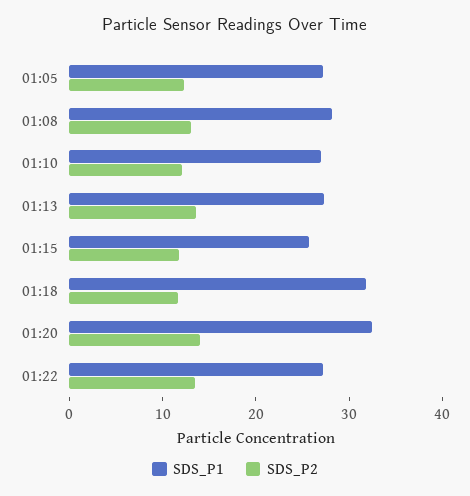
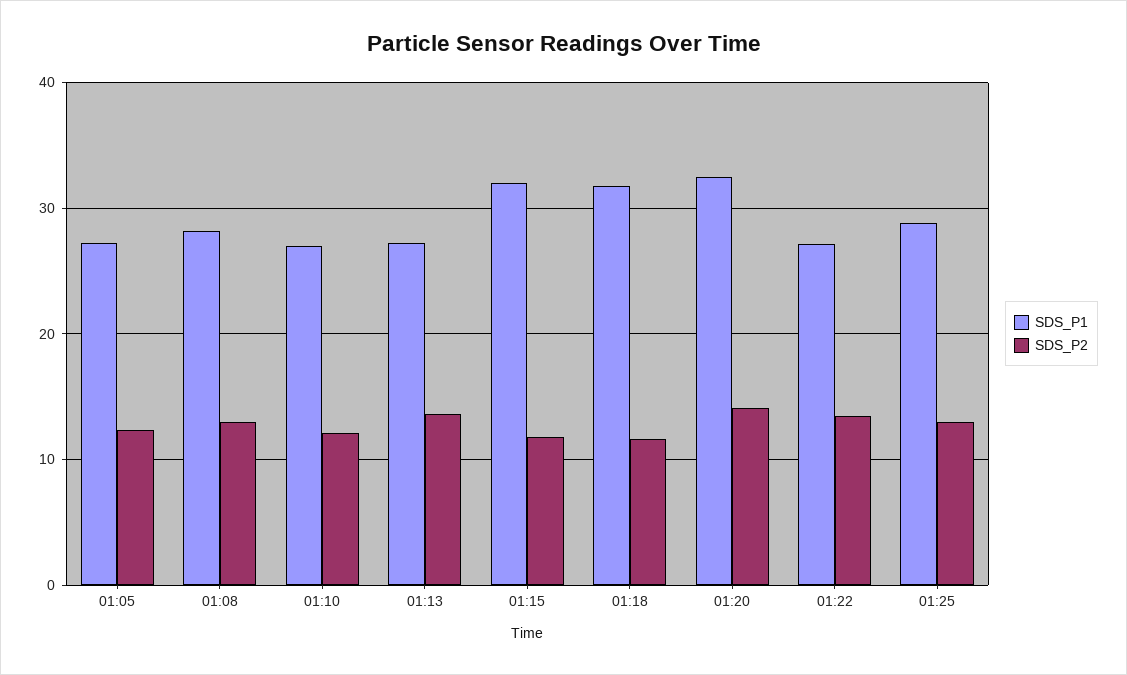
SDS_P1, 01:15: 26 -> 32
SDS_P1, 01:25: none -> 29
SDS_P2, 01:25: none -> 13

